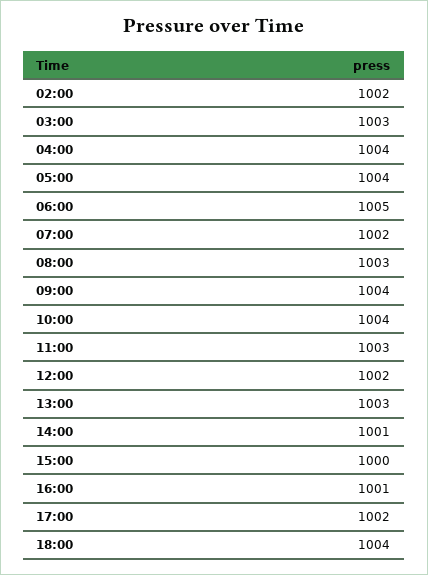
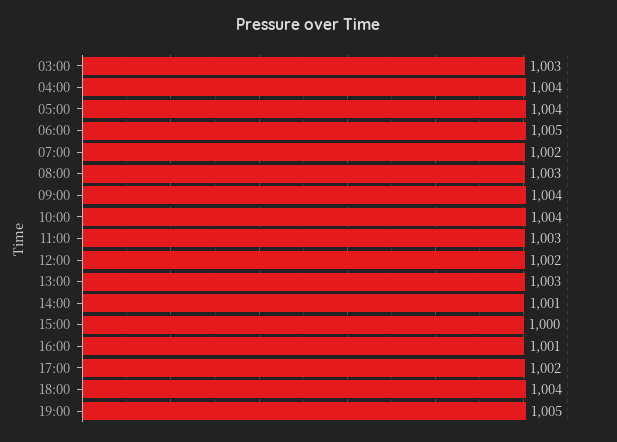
02:00: 1002 -> none
19:00: none -> 1005

